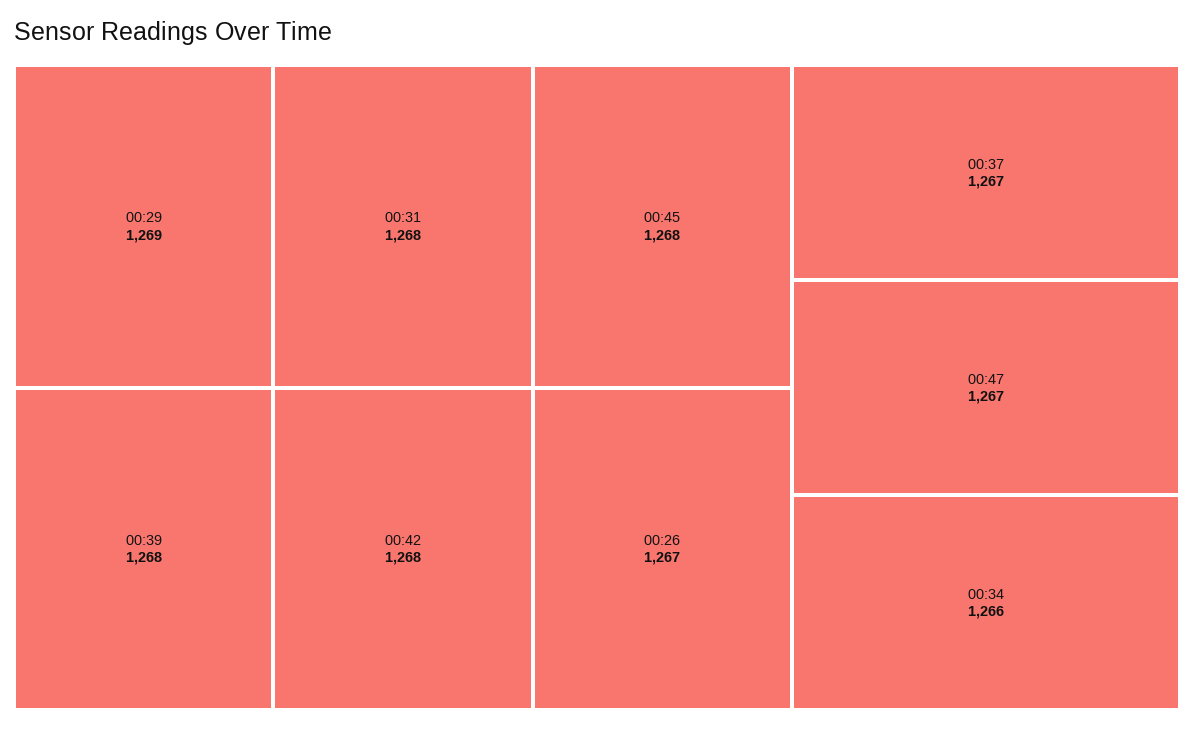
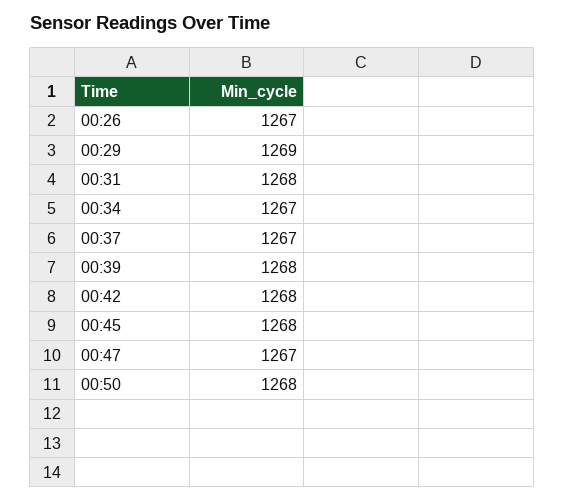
00:34: 1266 -> 1267
00:50: none -> 1268

